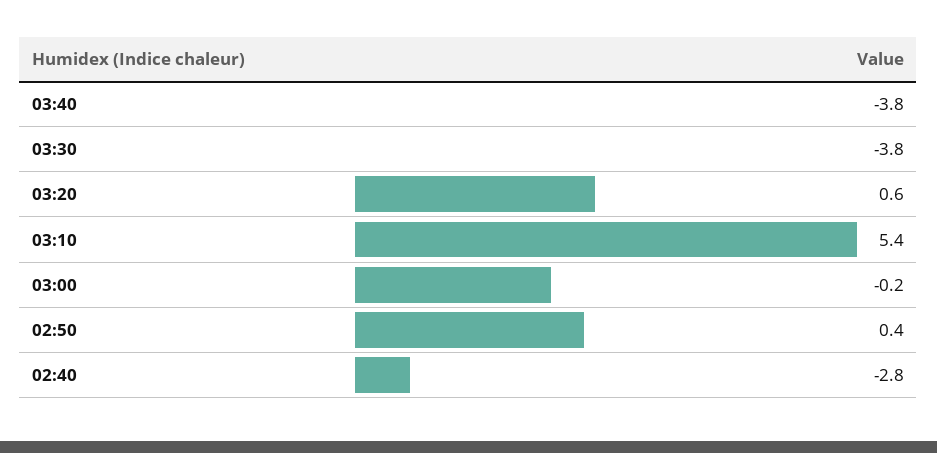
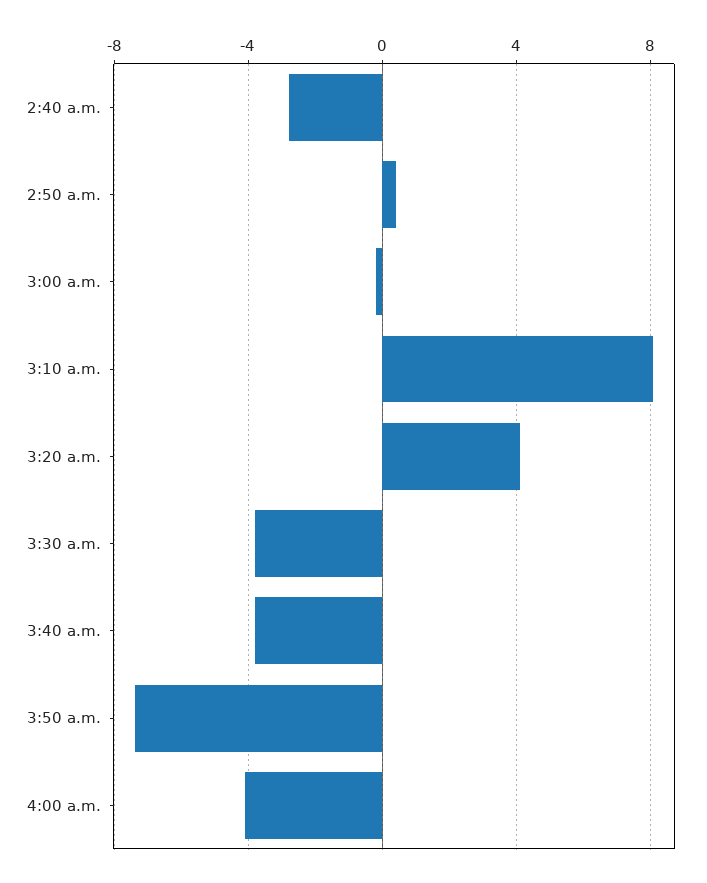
03:20: 0.6 -> 4
03:10: 5.4 -> 8
3:50 a.m.: none -> -7.5
4:00 a.m.: none -> -4

